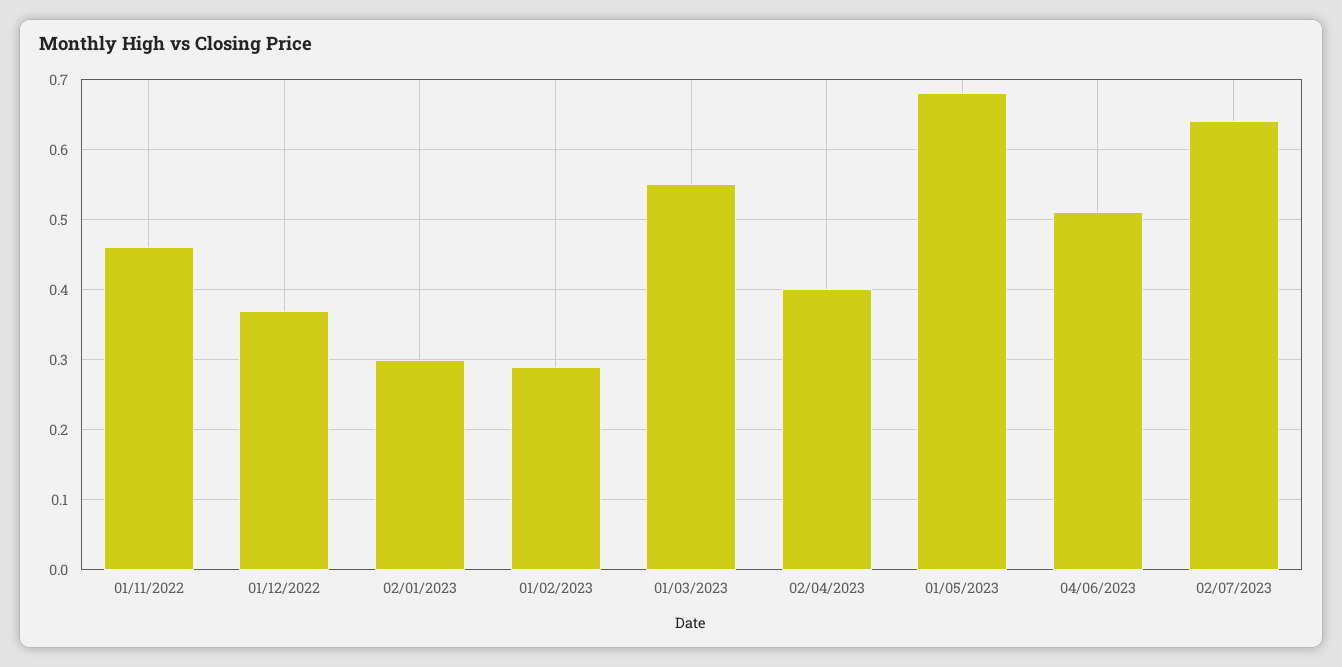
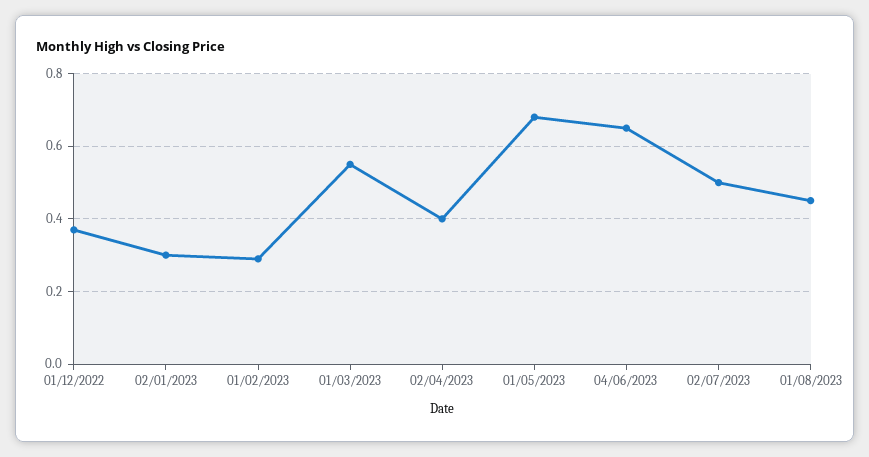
01/11/2022: 0.46 -> none
04/06/2023: 0.51 -> 0.65
02/07/2023: 0.64 -> 0.5
01/08/2023: none -> 0.45

